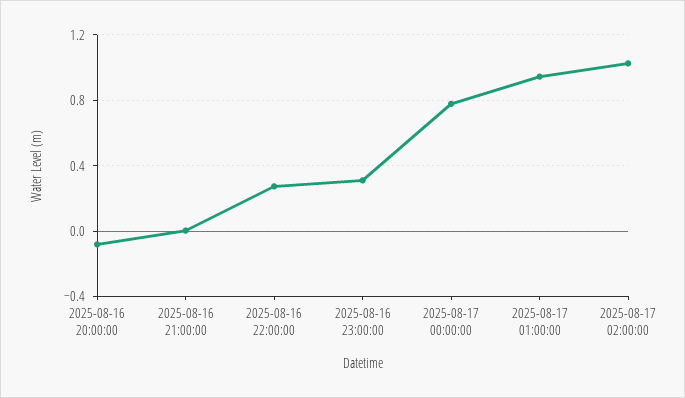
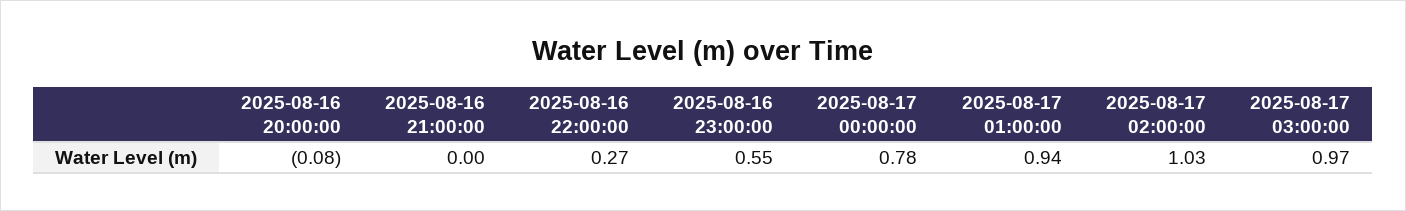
2025-08-16 23:00:00: 0.3 -> 0.55
2025-08-17 03:00:00: none -> 0.97

